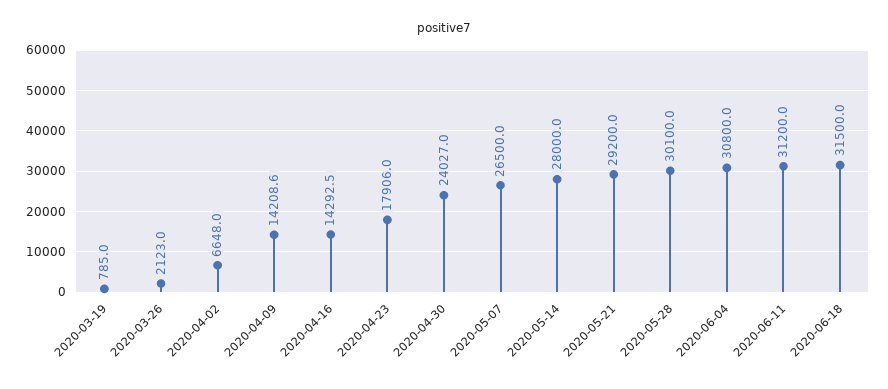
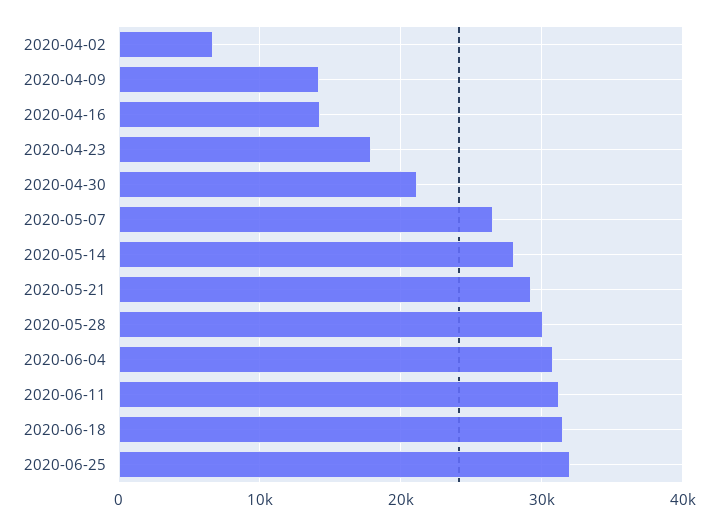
2020-03-19: 785 -> none
2020-03-26: 2123 -> none
2020-04-30: 24027 -> 21000
2020-06-25: none -> 32000

